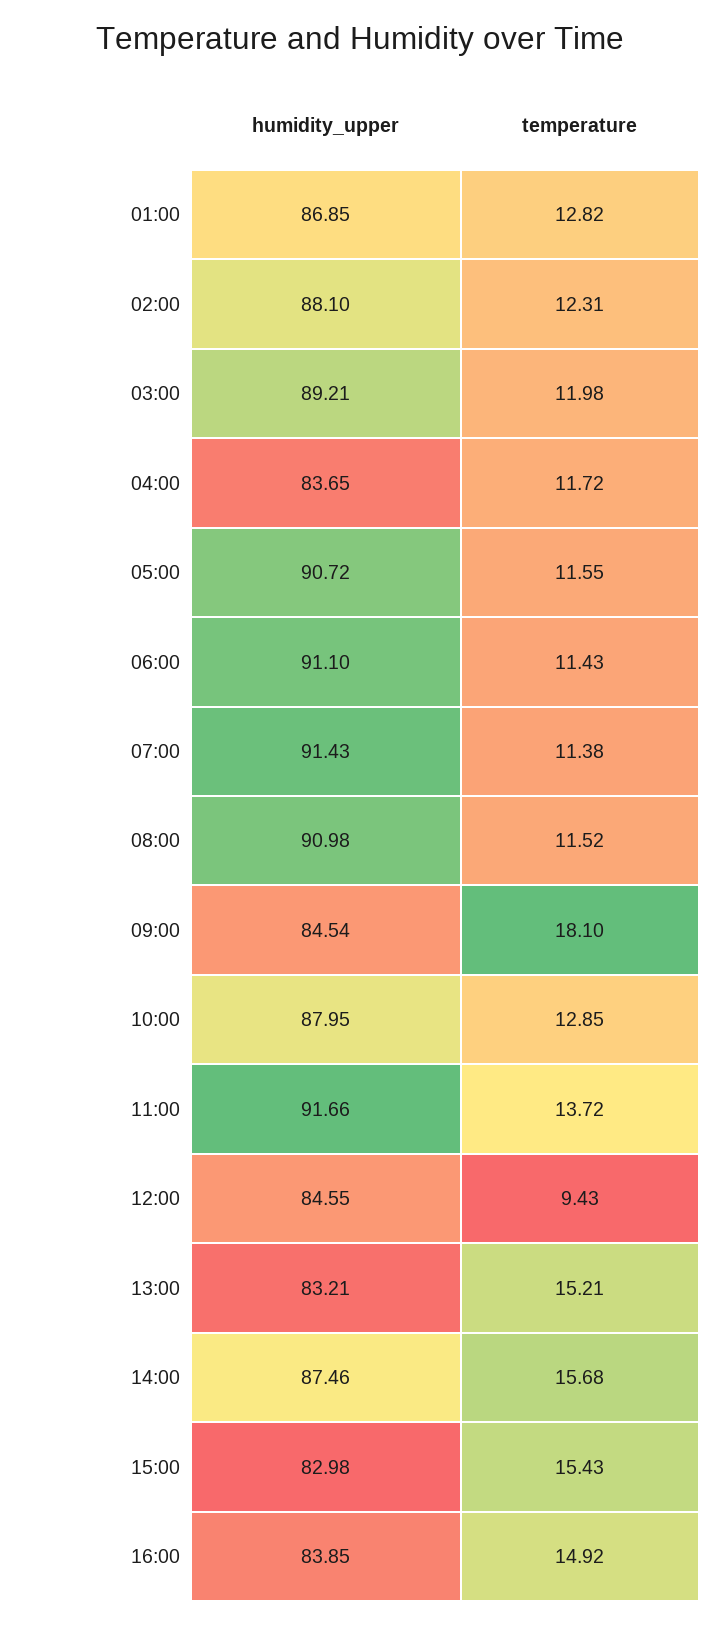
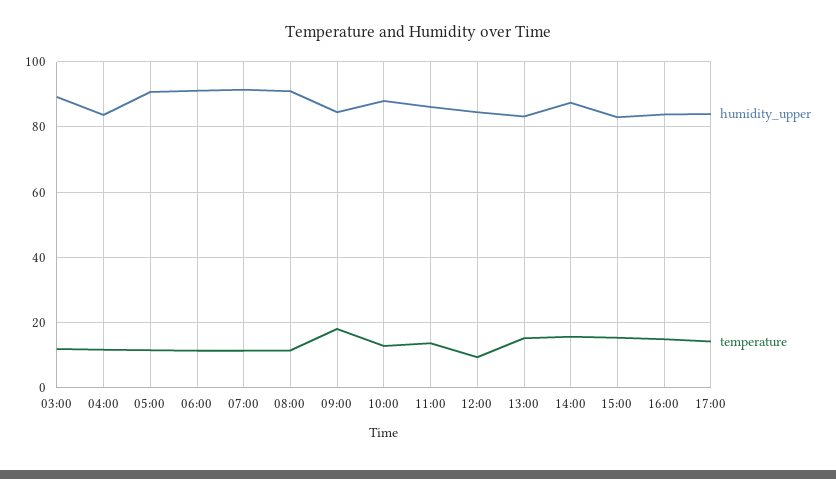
humidity_upper, 01:00: 86.85 -> none
temperature, 01:00: 12.82 -> none
humidity_upper, 02:00: 88.1 -> none
temperature, 02:00: 12.31 -> none
humidity_upper, 11:00: 91.66 -> 86
humidity_upper, 17:00: none -> 84
temperature, 17:00: none -> 14

